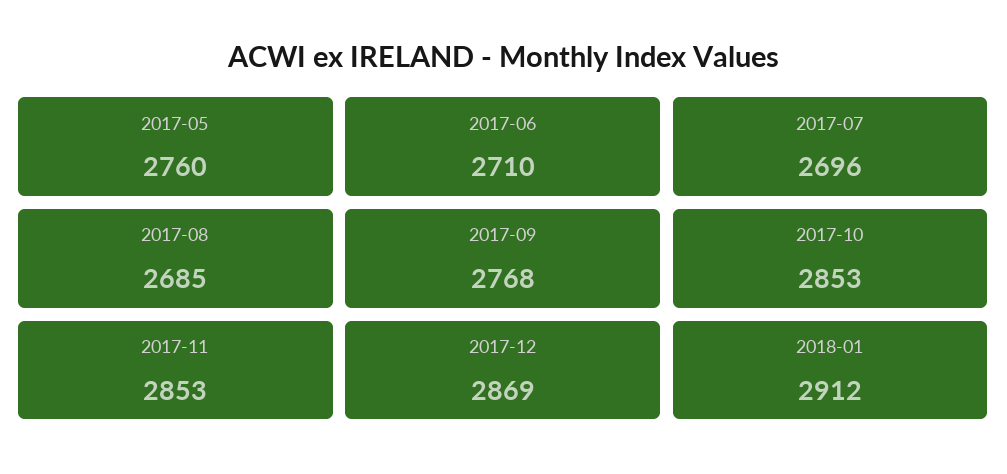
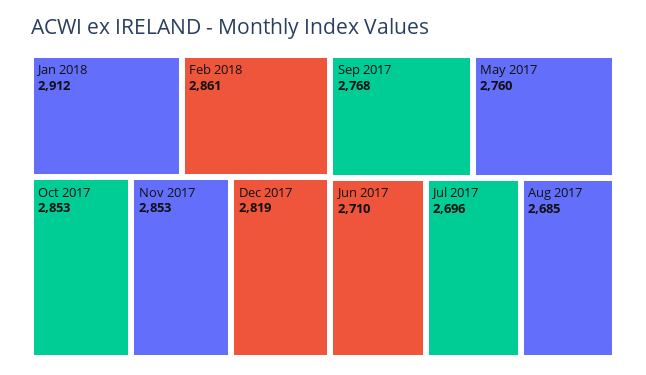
2017-12: 2869 -> 2819
Feb 2018: none -> 2861

